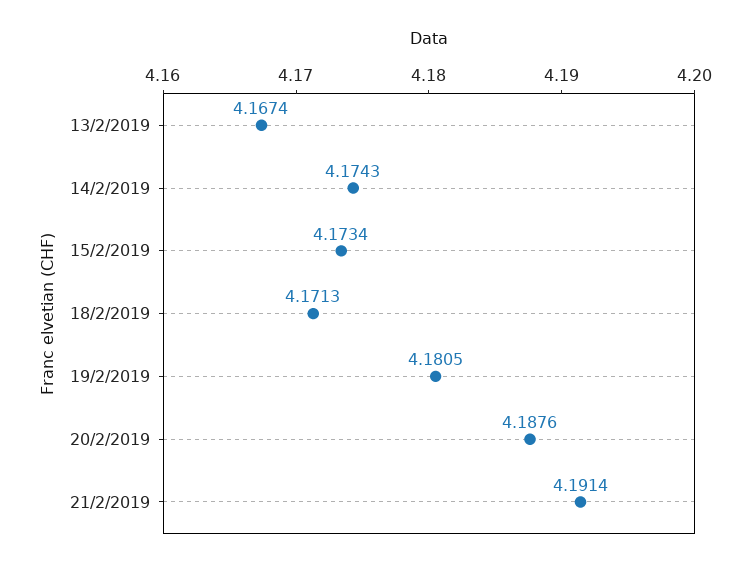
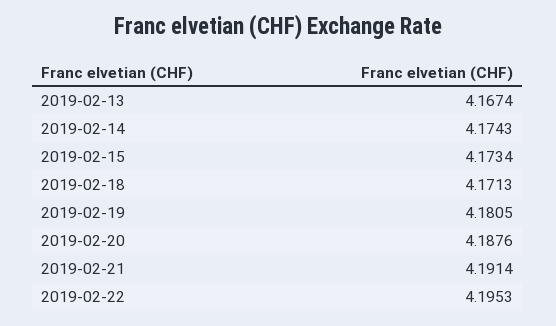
2019-02-22: none -> 4.1953

